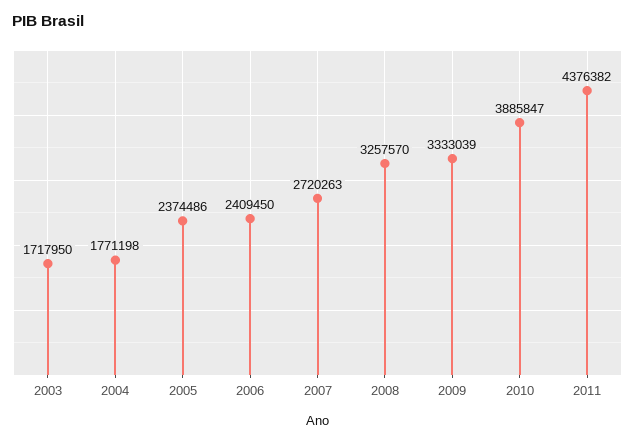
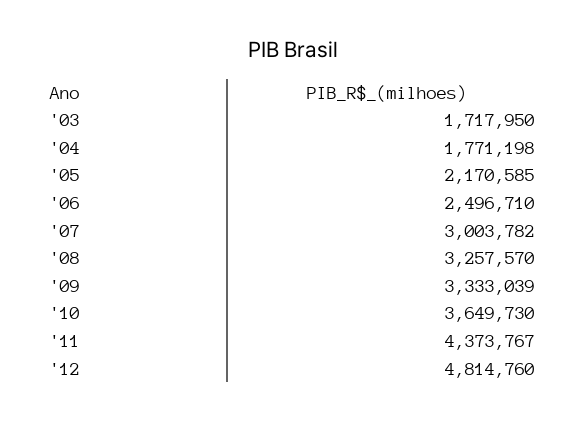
2005: 2374486 -> 2170585
2006: 2409450 -> 2496710
2007: 2720263 -> 3003782
2010: 3885847 -> 3649730
2011: 4376382 -> 4373767
'12: none -> 4814760

